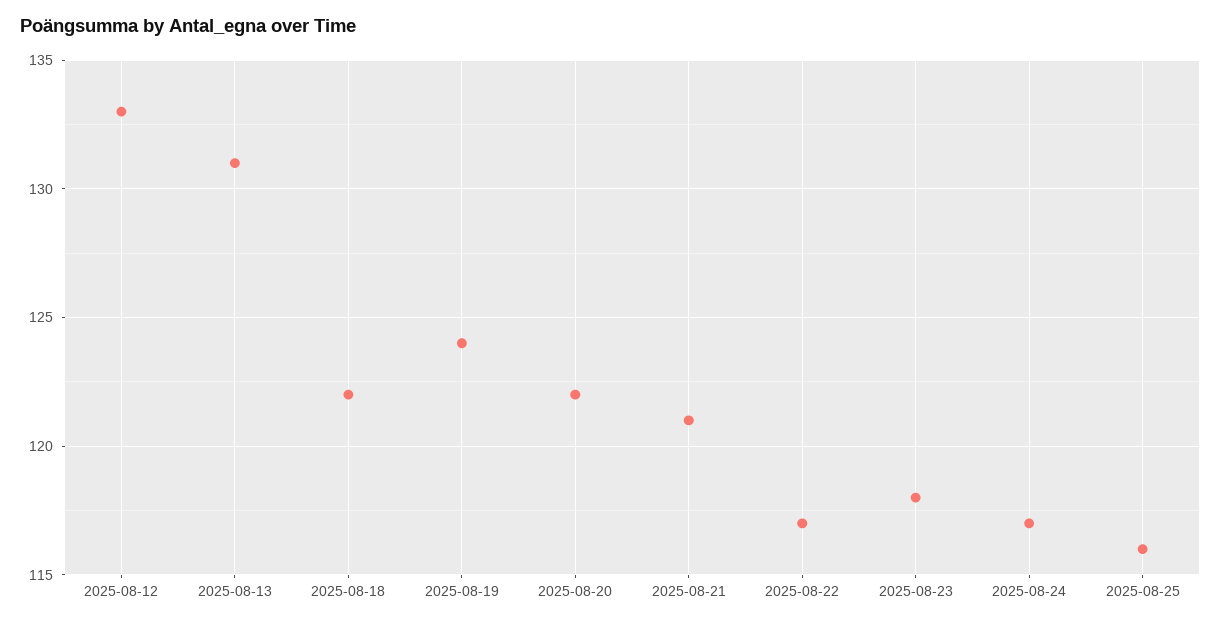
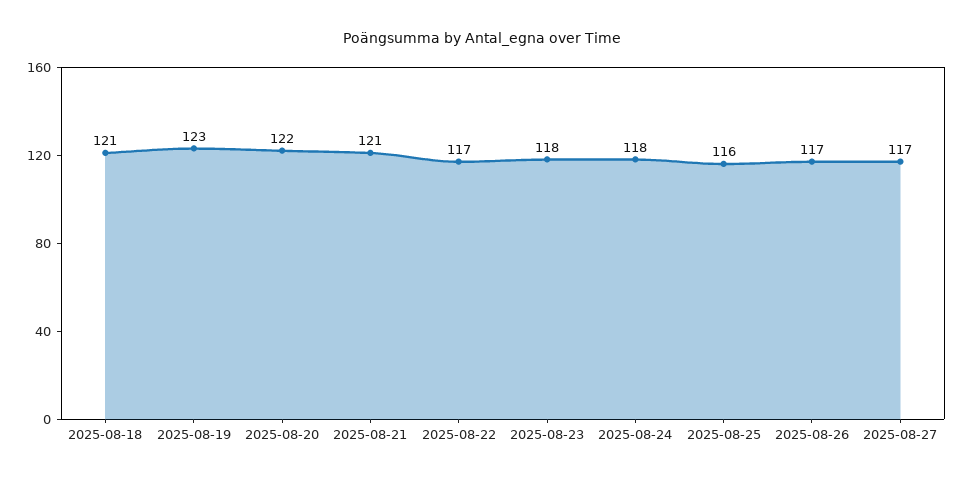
2025-08-12: 133 -> none
2025-08-13: 131 -> none
2025-08-18: 122 -> 121
2025-08-19: 124 -> 123
2025-08-24: 117 -> 118
2025-08-26: none -> 117
2025-08-27: none -> 117

